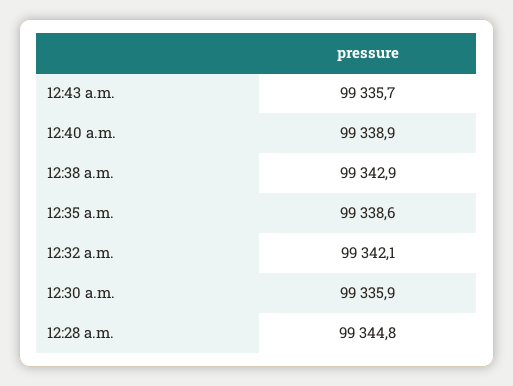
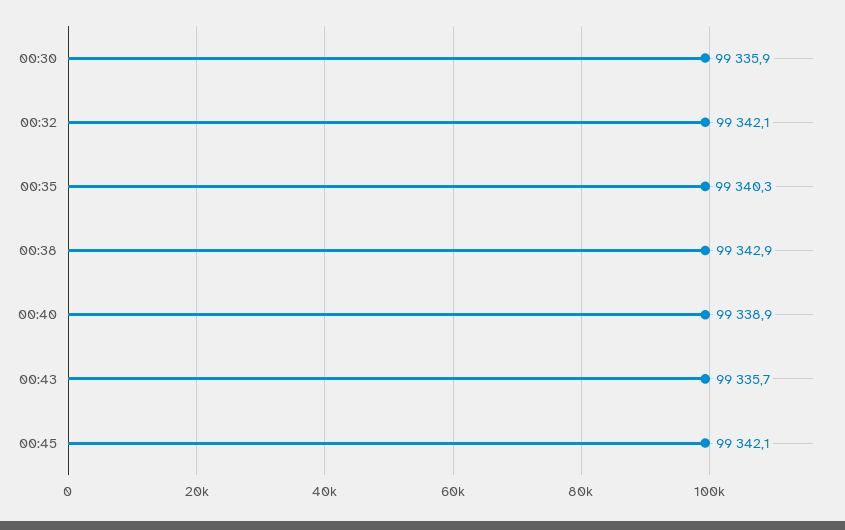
12:35 a.m.: 99338.6 -> 99340.3
12:28 a.m.: 99344.8 -> none
00:45: none -> 99342.1

